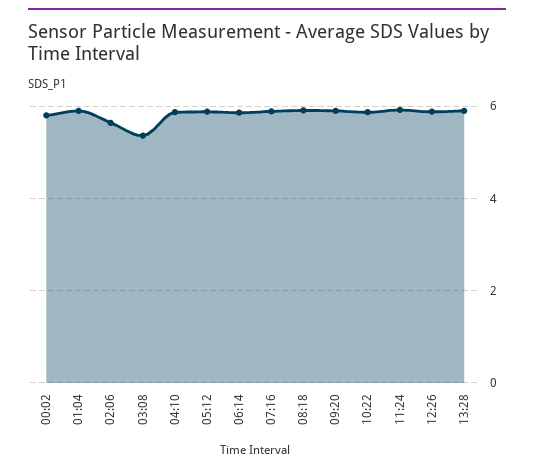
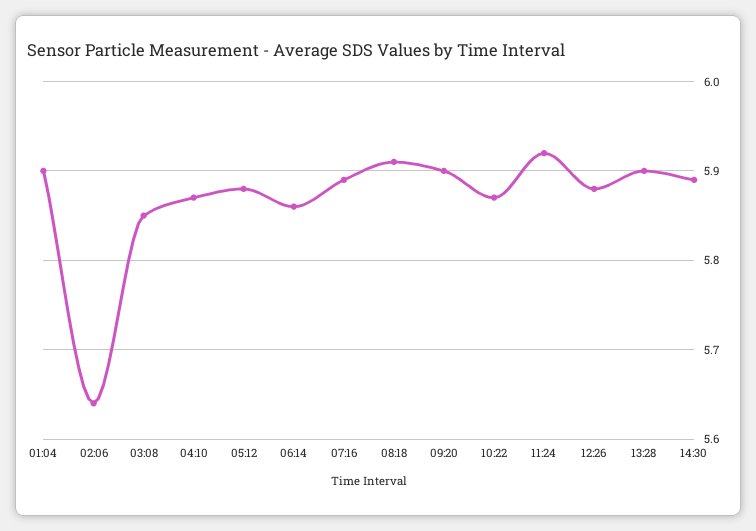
00:02: 5.8 -> none
03:08: 5.4 -> 5.85
14:30: none -> 5.89

